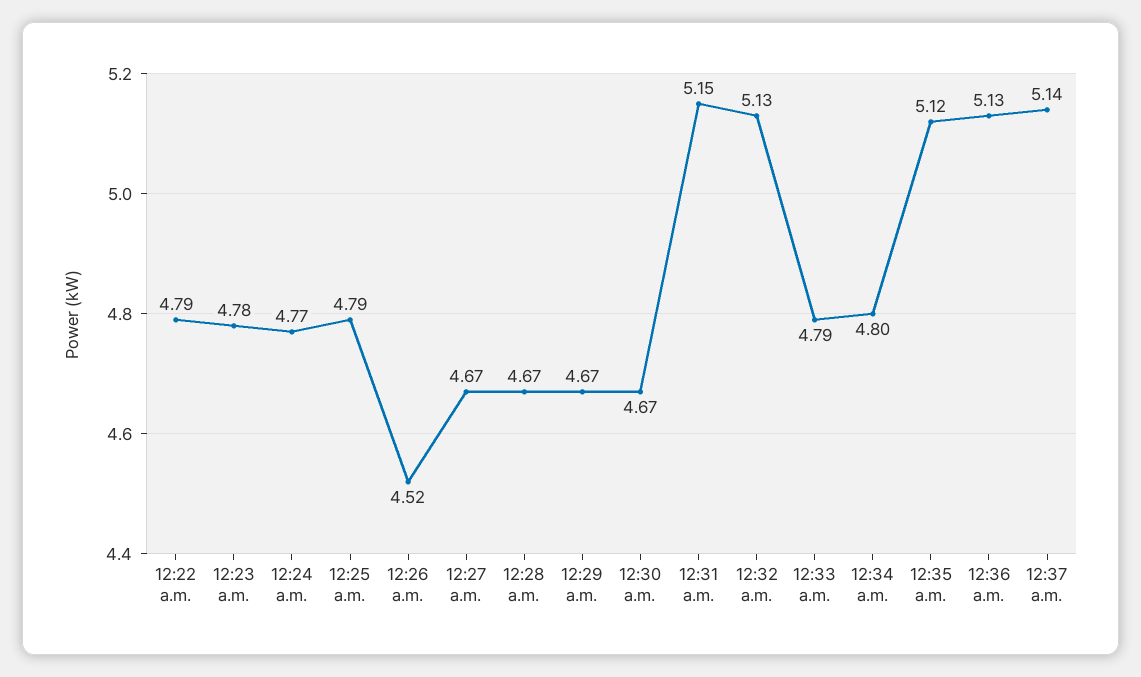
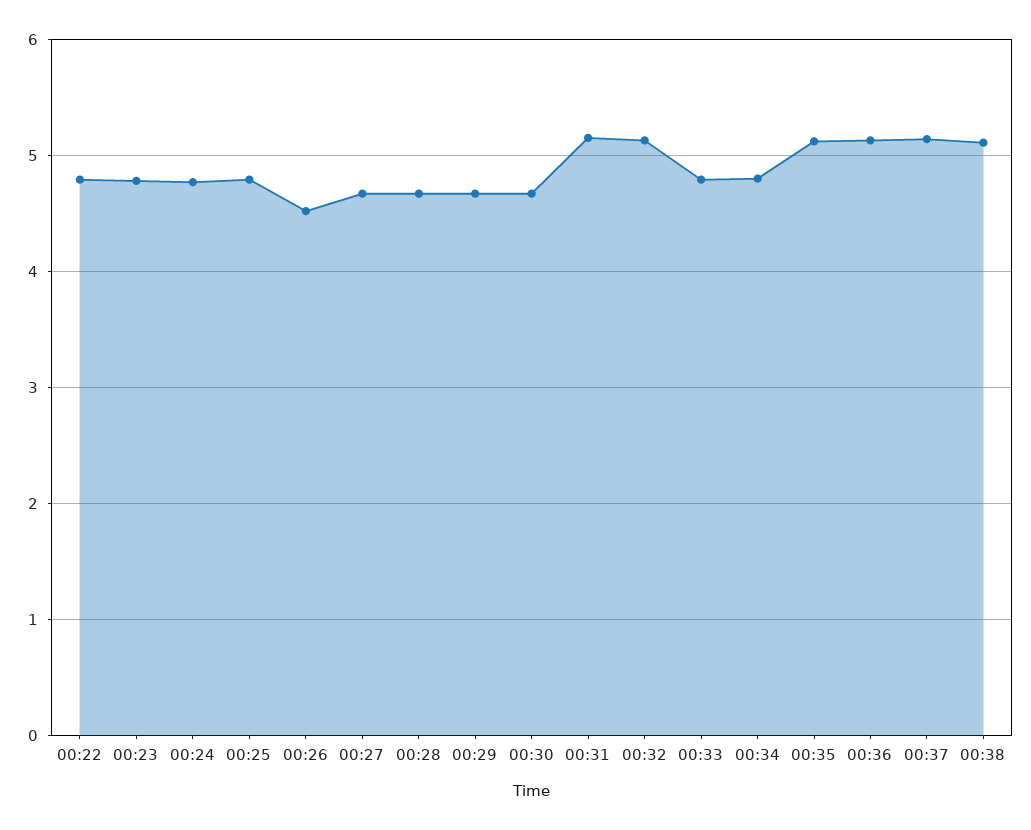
00:38: none -> 5.1

